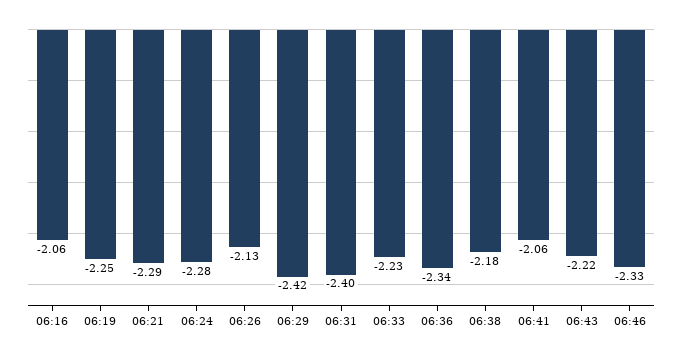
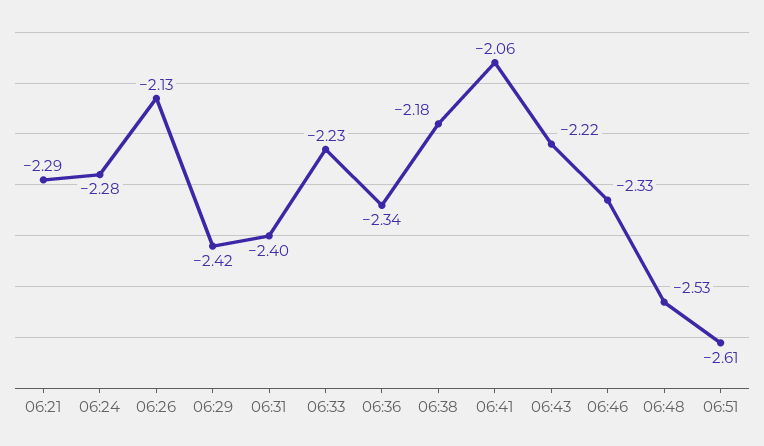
06:16: -2.06 -> none
06:19: -2.25 -> none
06:48: none -> -2.53
06:51: none -> -2.61

